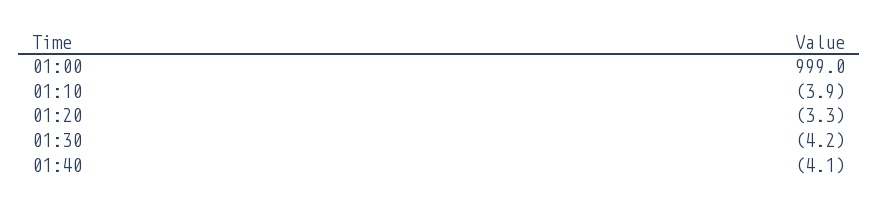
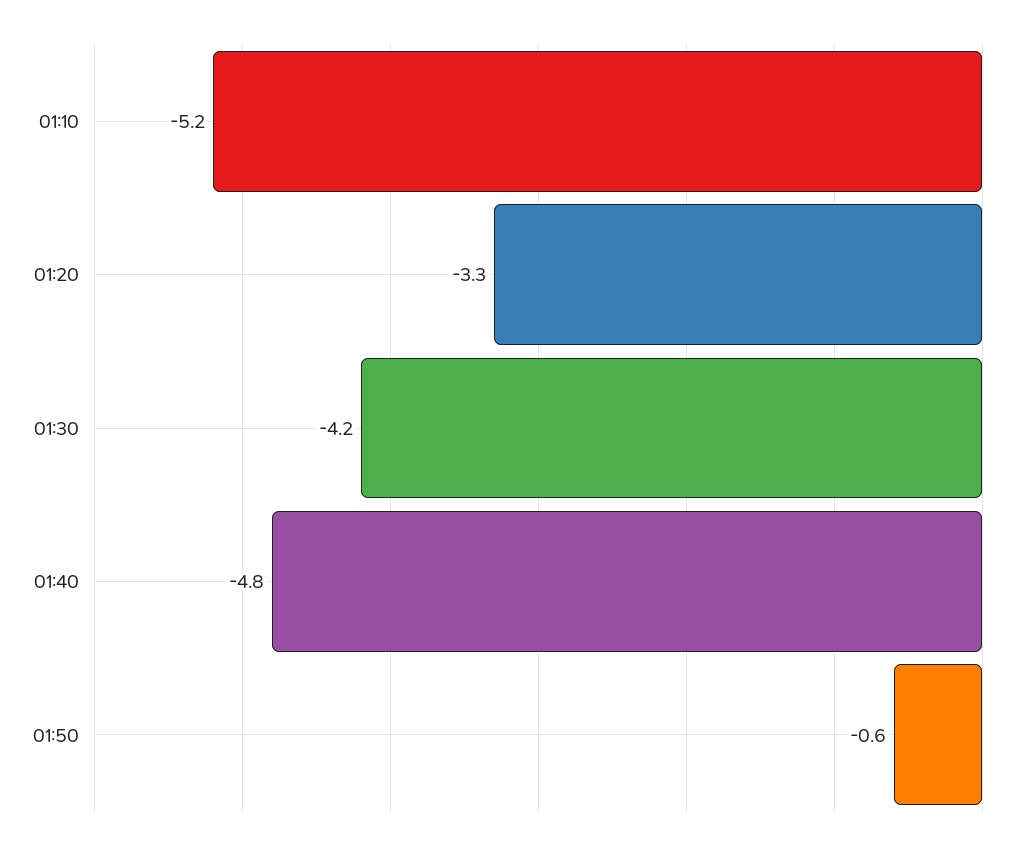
01:00: 999 -> none
01:10: -3.9 -> -5.2
01:40: -4.1 -> -4.8
01:50: none -> -0.6

